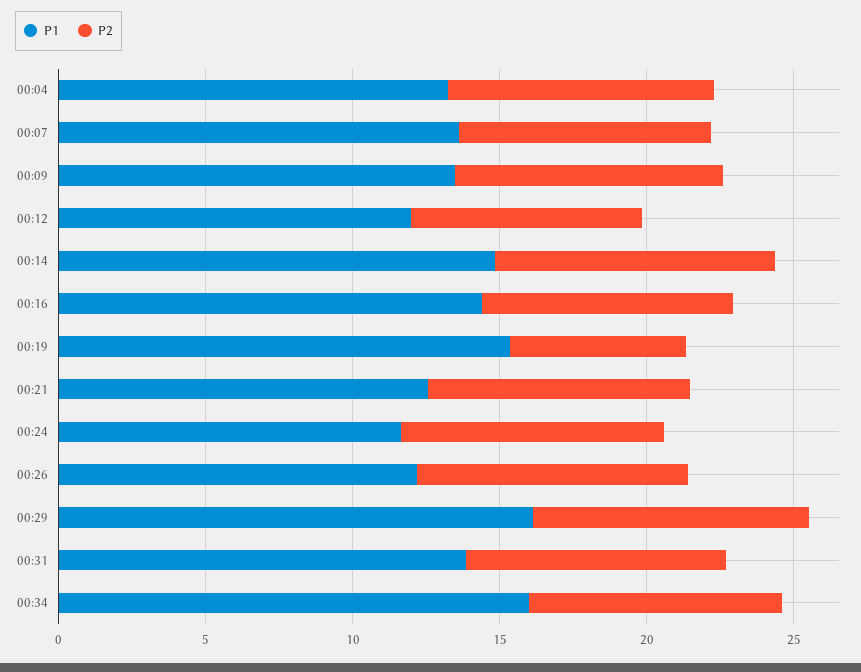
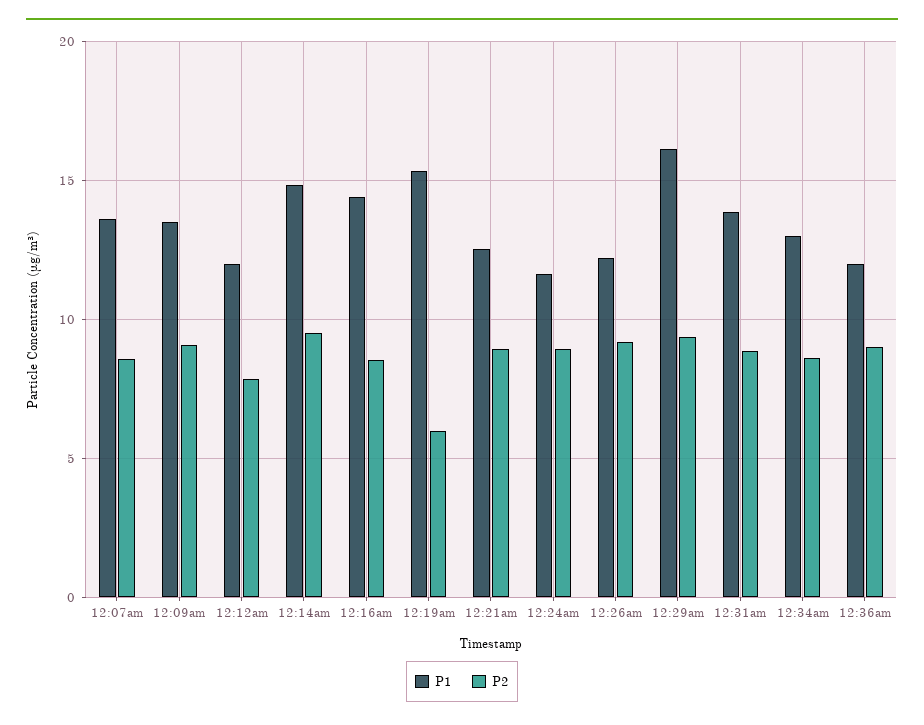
P1, 00:04: 13 -> none
P2, 00:04: 9 -> none
P1, 00:34: 16 -> 13
P1, 12:36am: none -> 12
P2, 12:36am: none -> 9

